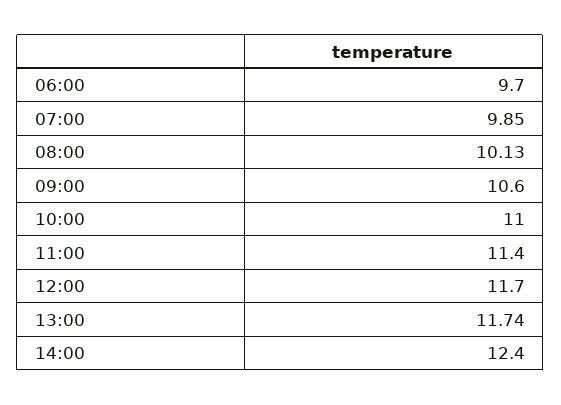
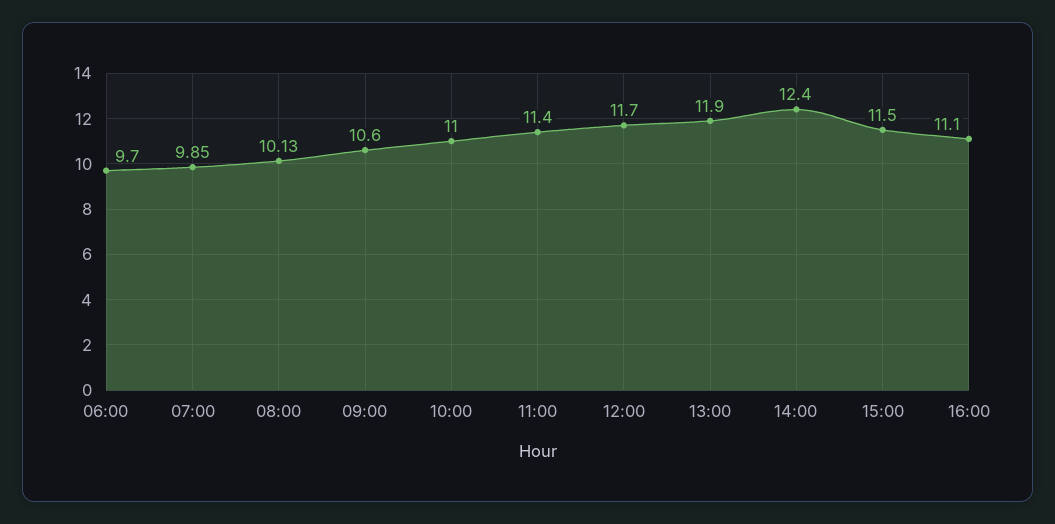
13:00: 11.74 -> 11.9
15:00: none -> 11.5
16:00: none -> 11.1

